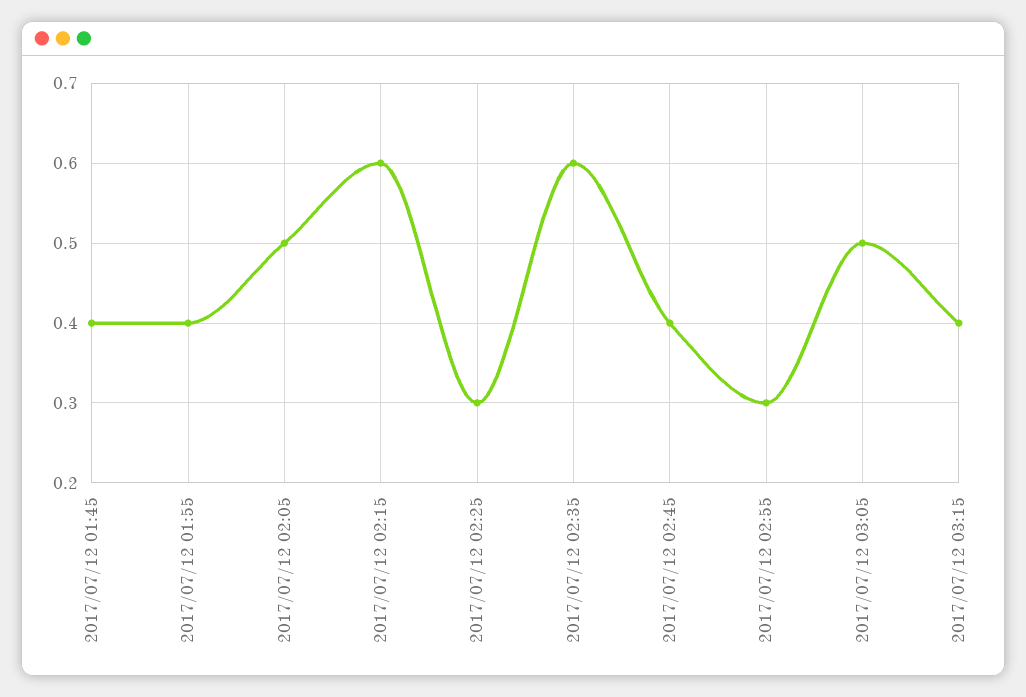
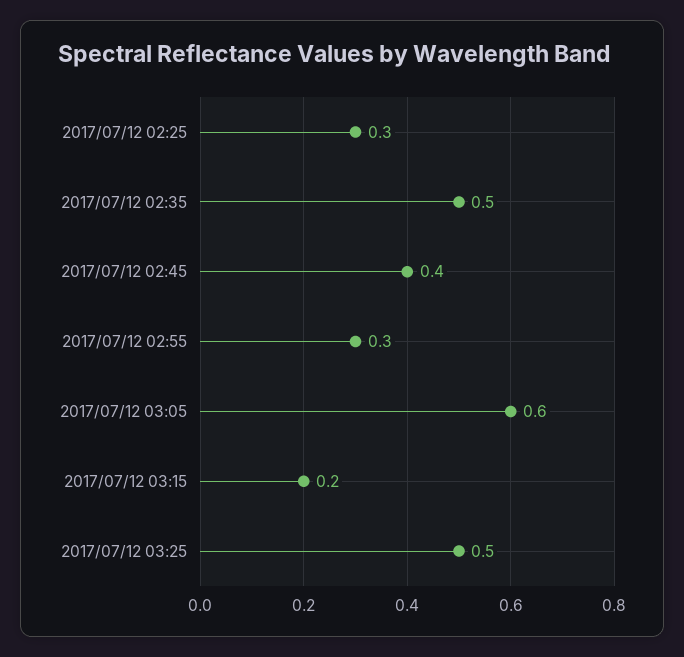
2017/07/12 01:45: 0.4 -> none
2017/07/12 01:55: 0.4 -> none
2017/07/12 02:05: 0.5 -> none
2017/07/12 02:15: 0.6 -> none
2017/07/12 02:35: 0.6 -> 0.5
2017/07/12 03:05: 0.5 -> 0.6
2017/07/12 03:15: 0.4 -> 0.2
2017/07/12 03:25: none -> 0.5

